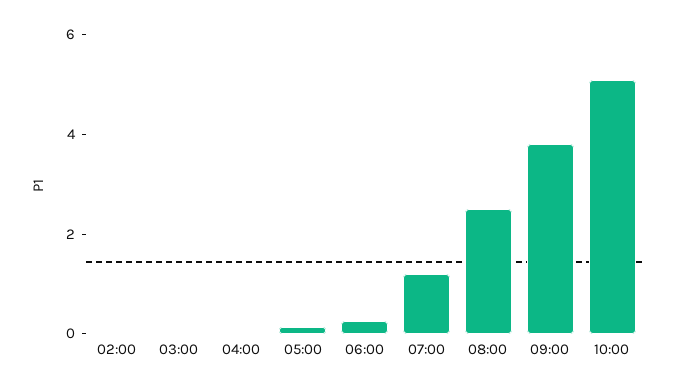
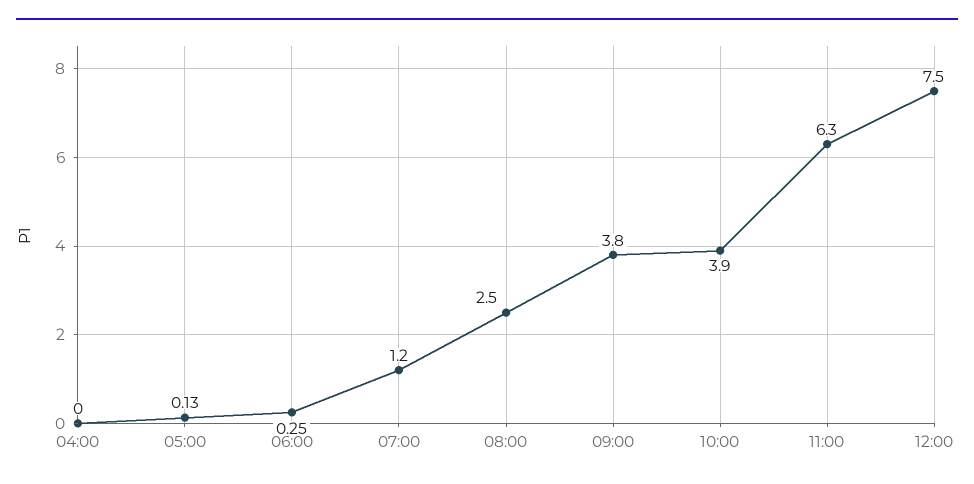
02:00: 0 -> none
03:00: 0 -> none
10:00: 5 -> 3.9
11:00: none -> 6.3
12:00: none -> 7.5

